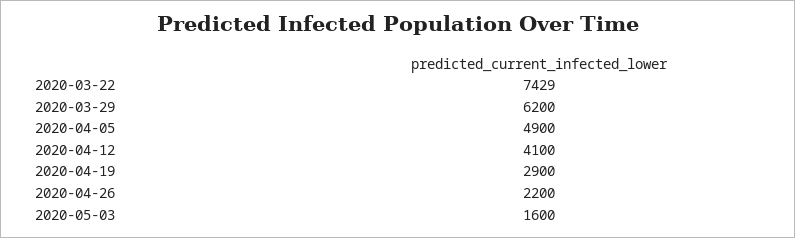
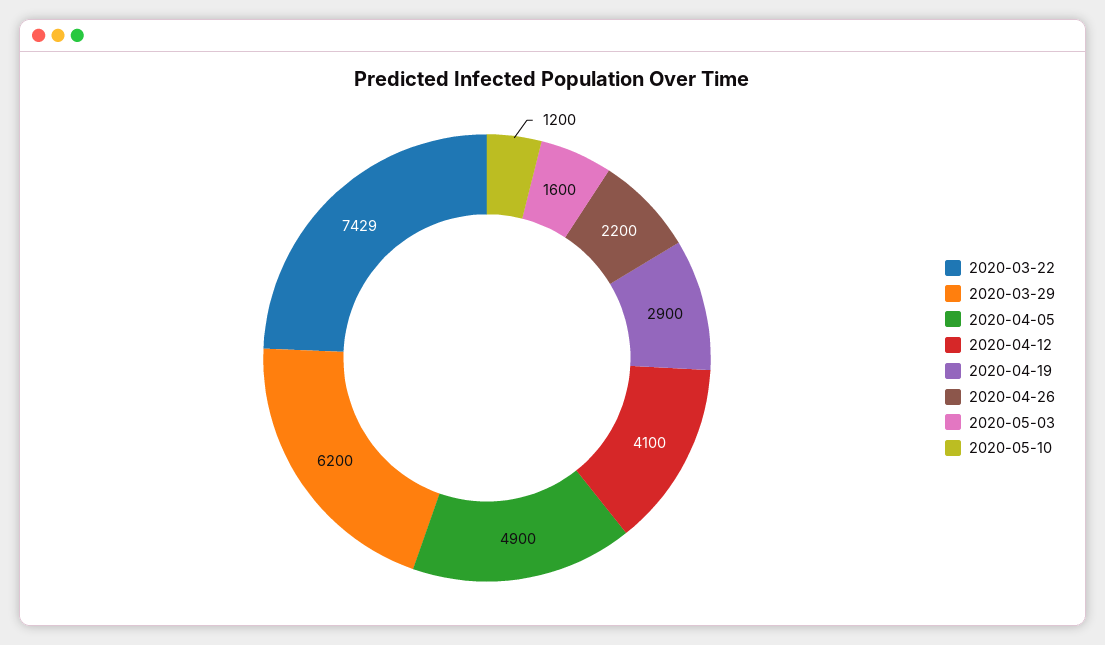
2020-05-10: none -> 1200

